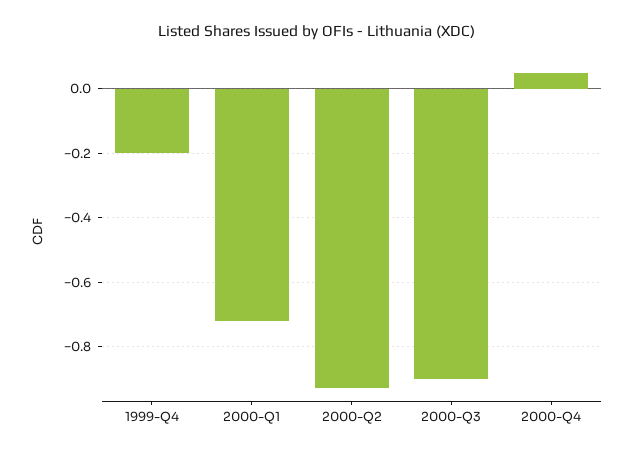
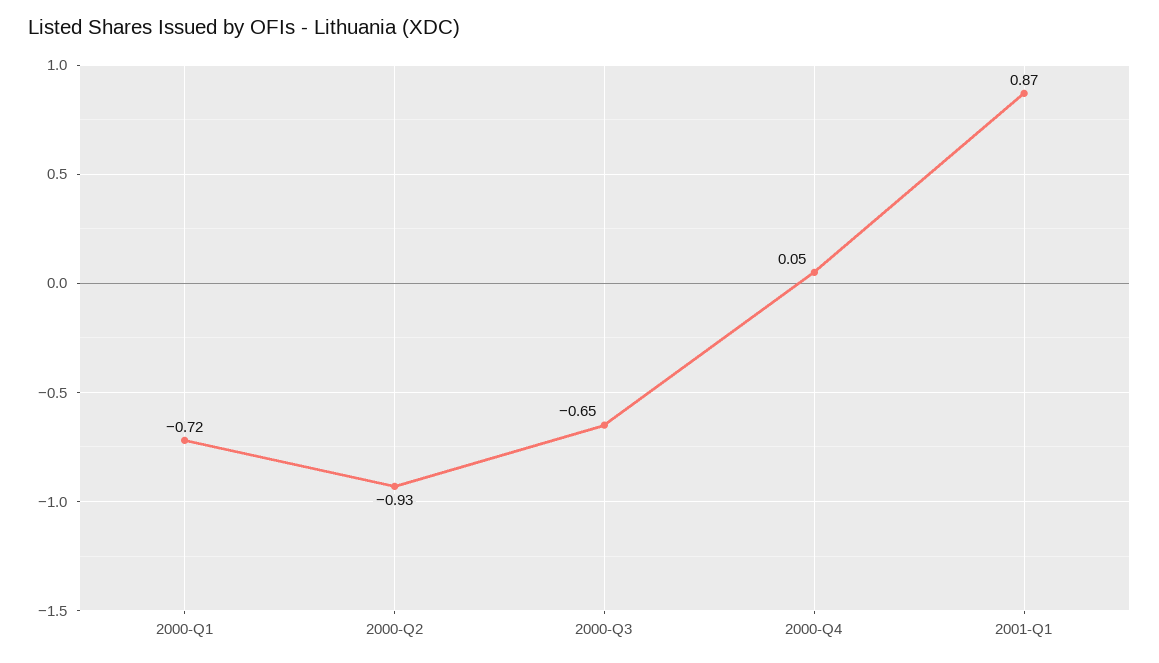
1999-Q4: -0.2 -> none
2000-Q3: -0.9 -> -0.65
2001-Q1: none -> 0.87

